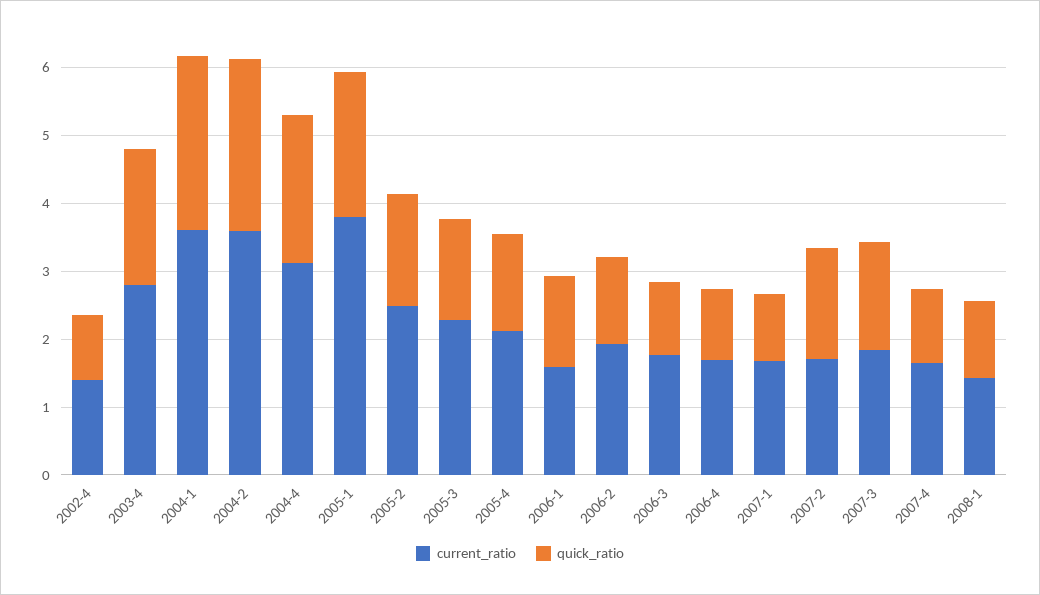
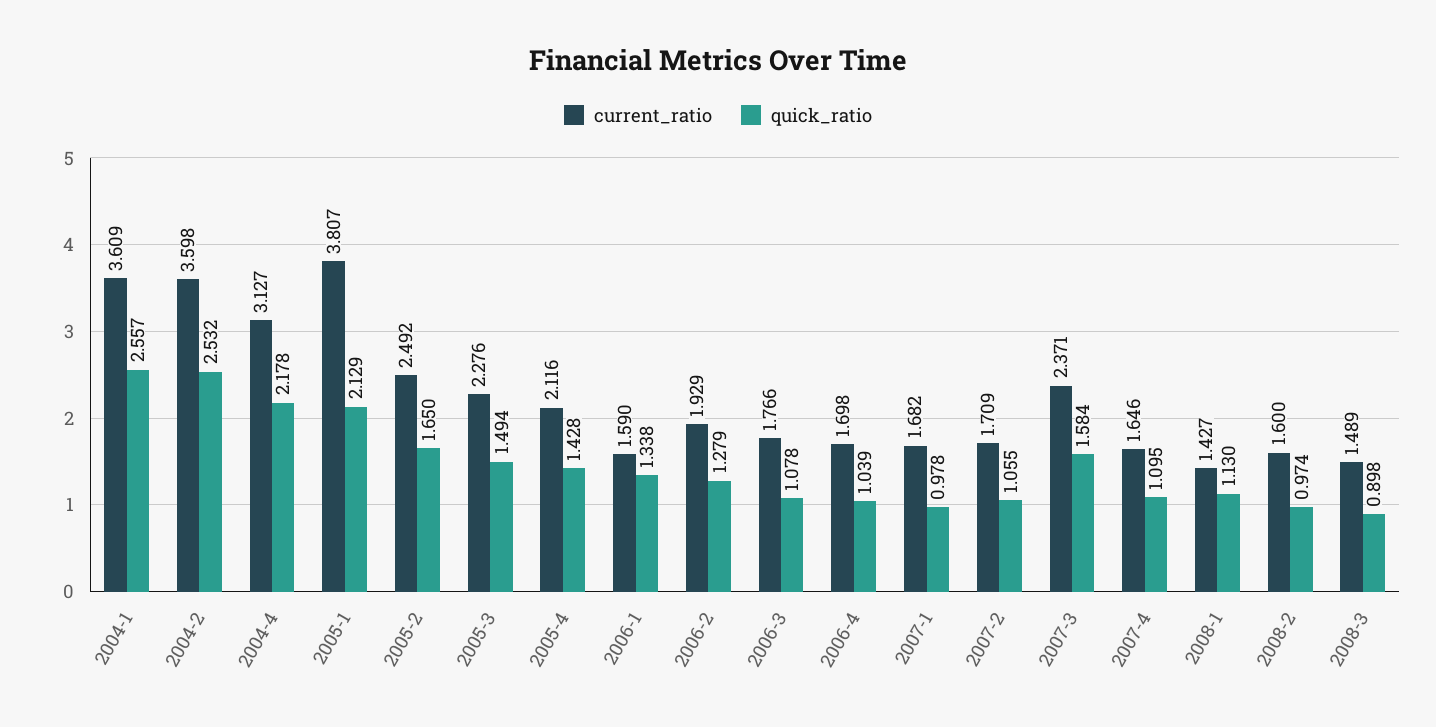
current_ratio, 2002-4: 1.4 -> none
quick_ratio, 2002-4: 1 -> none
current_ratio, 2003-4: 2.8 -> none
quick_ratio, 2003-4: 2 -> none
quick_ratio, 2007-2: 1.6 -> 1.055
current_ratio, 2007-3: 1.8 -> 2.371
current_ratio, 2008-2: none -> 1.6
quick_ratio, 2008-2: none -> 0.974
current_ratio, 2008-3: none -> 1.489
quick_ratio, 2008-3: none -> 0.898

